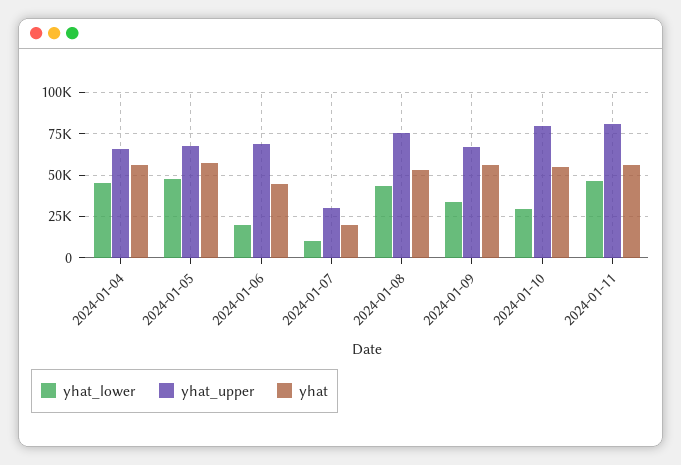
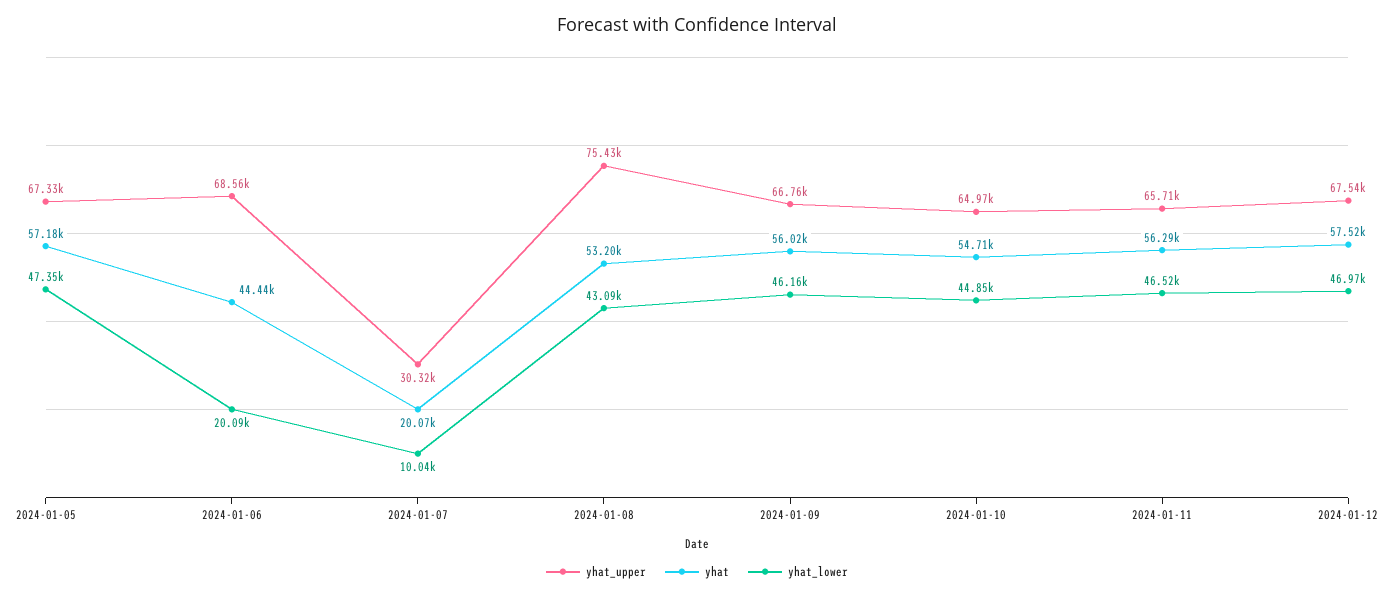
yhat_lower, 2024-01-04: 45000 -> none
yhat_upper, 2024-01-04: 65000 -> none
yhat, 2024-01-04: 55000 -> none
yhat_lower, 2024-01-09: 35000 -> 46160
yhat_lower, 2024-01-10: 30000 -> 44850
yhat_upper, 2024-01-10: 80000 -> 64970
yhat_upper, 2024-01-11: 80000 -> 65710
yhat_upper, 2024-01-12: none -> 67540
yhat, 2024-01-12: none -> 57520
yhat_lower, 2024-01-12: none -> 46970

